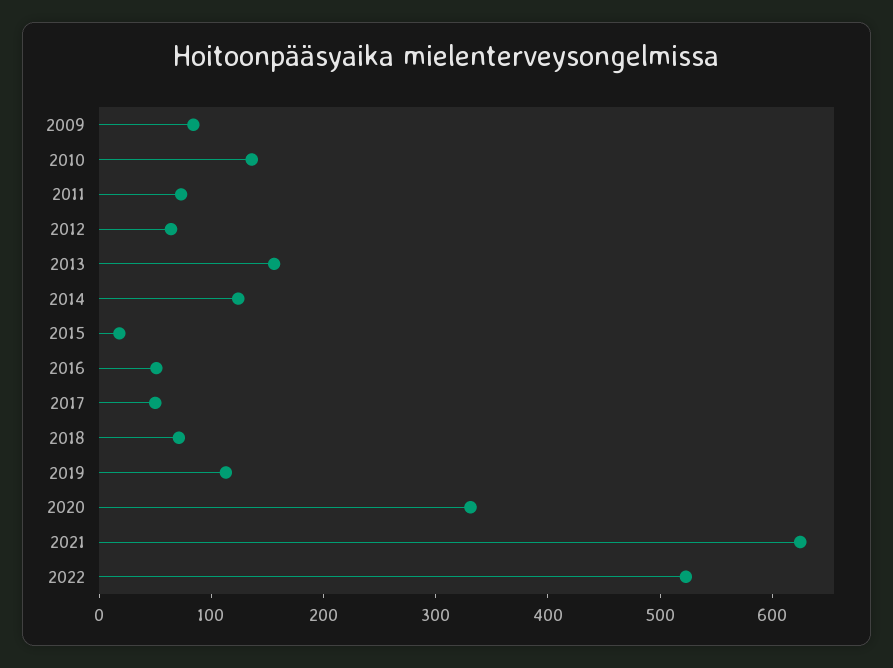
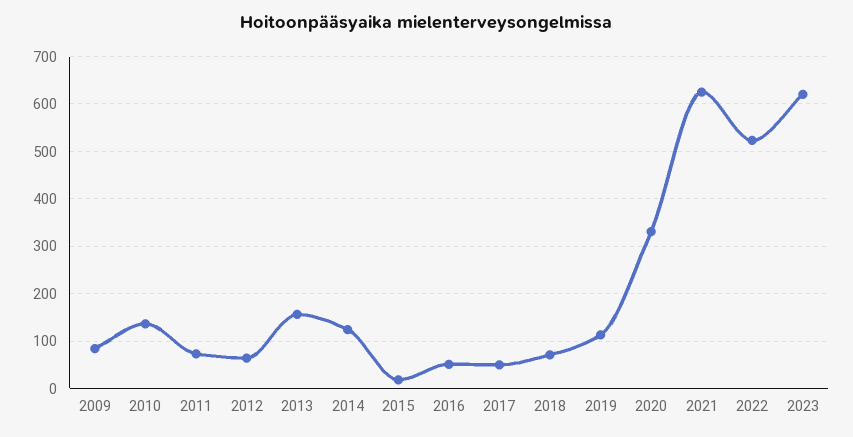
2023: none -> 620

